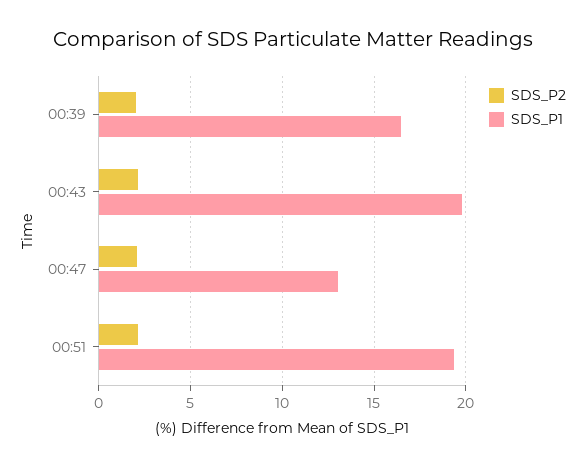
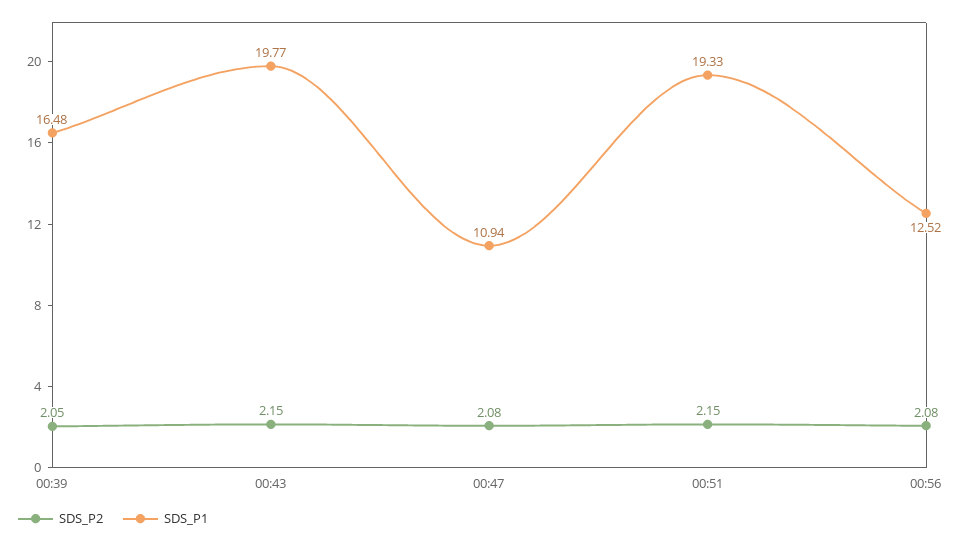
SDS_P1, 00:47: 13 -> 10.94
SDS_P2, 00:56: none -> 2.08
SDS_P1, 00:56: none -> 12.52

